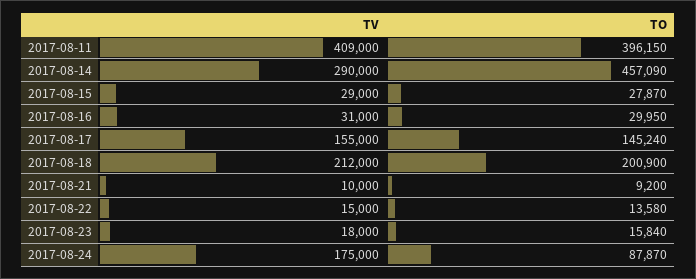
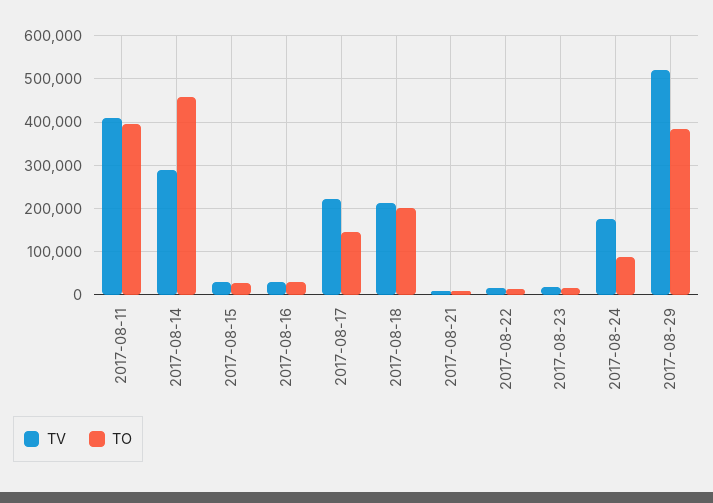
TV, 2017-08-17: 155000 -> 220000
TV, 2017-08-29: none -> 520000
TO, 2017-08-29: none -> 380000

